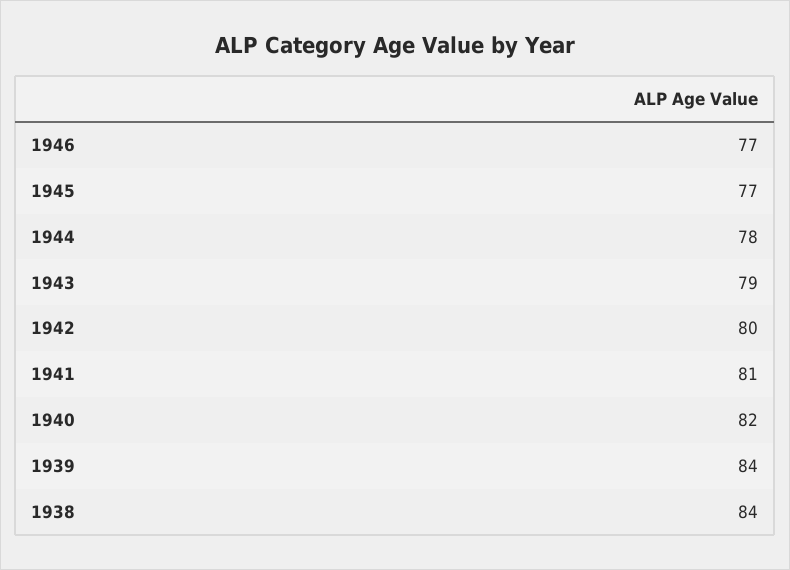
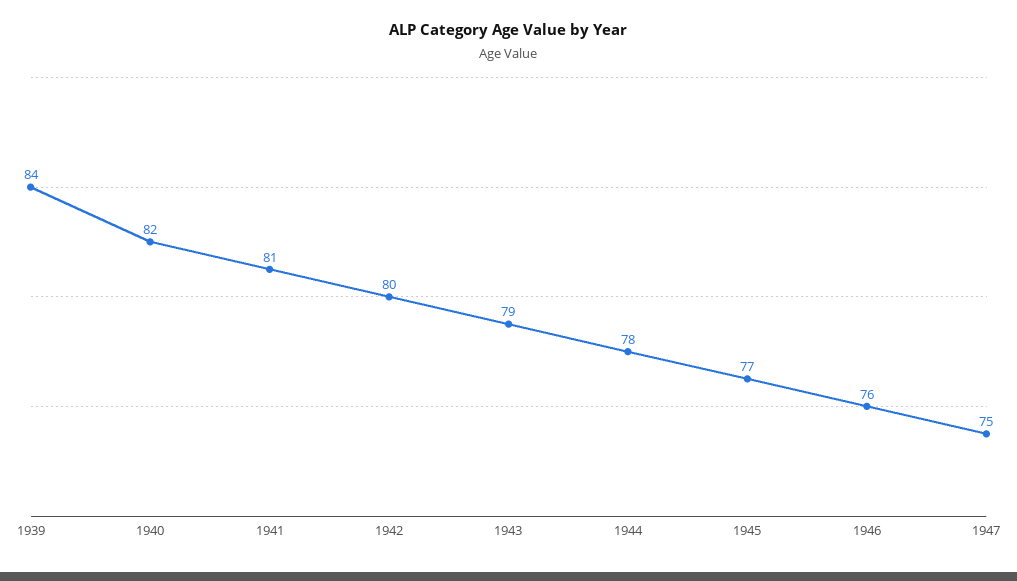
1946: 77 -> 76
1938: 84 -> none
1947: none -> 75

